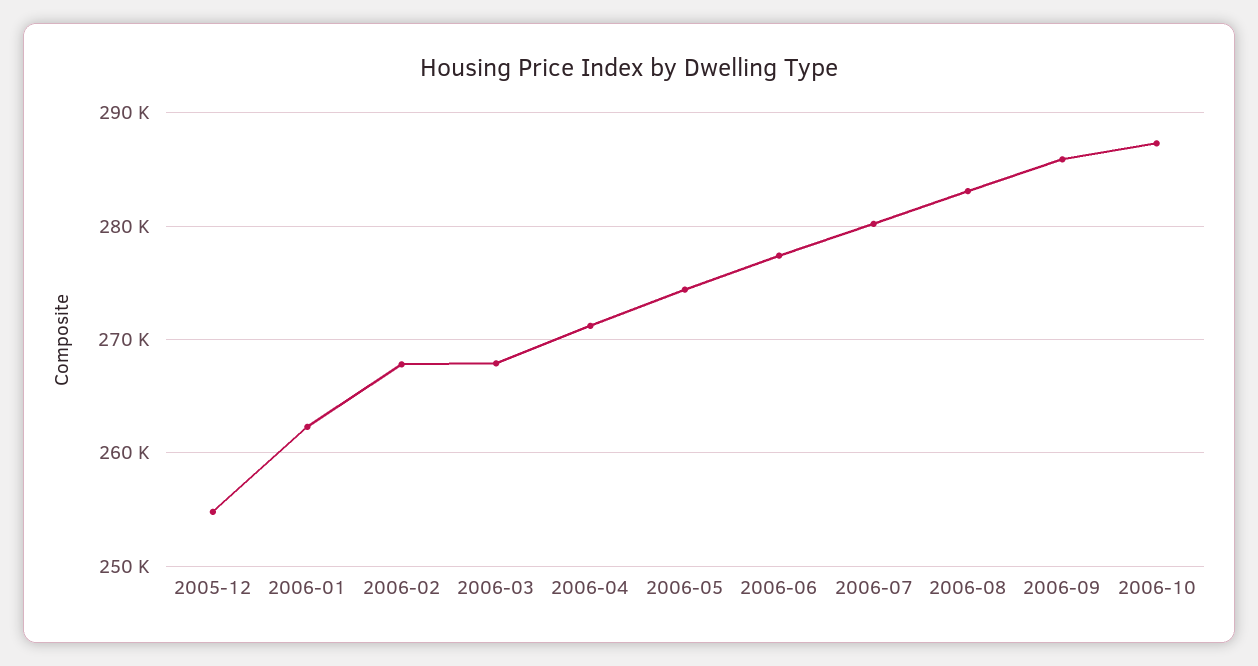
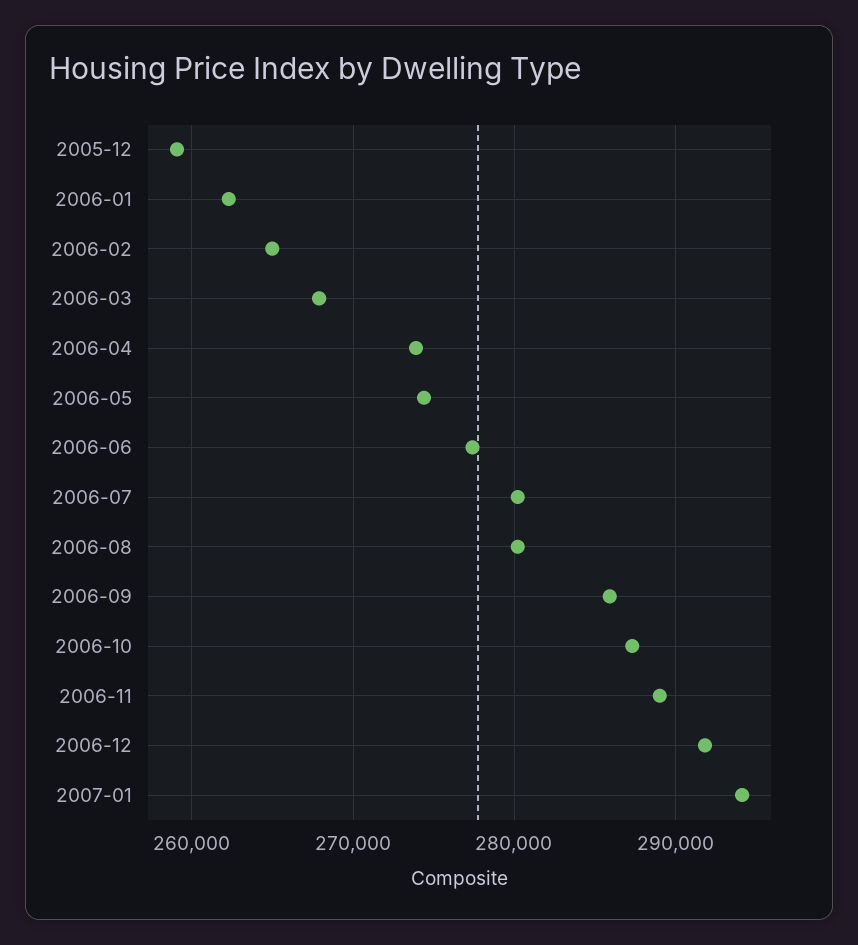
2005-12: 255000 -> 259000
2006-02: 268000 -> 265000
2006-04: 271000 -> 274000
2006-08: 283000 -> 280000
2006-11: none -> 289000
2006-12: none -> 292000
2007-01: none -> 294000

